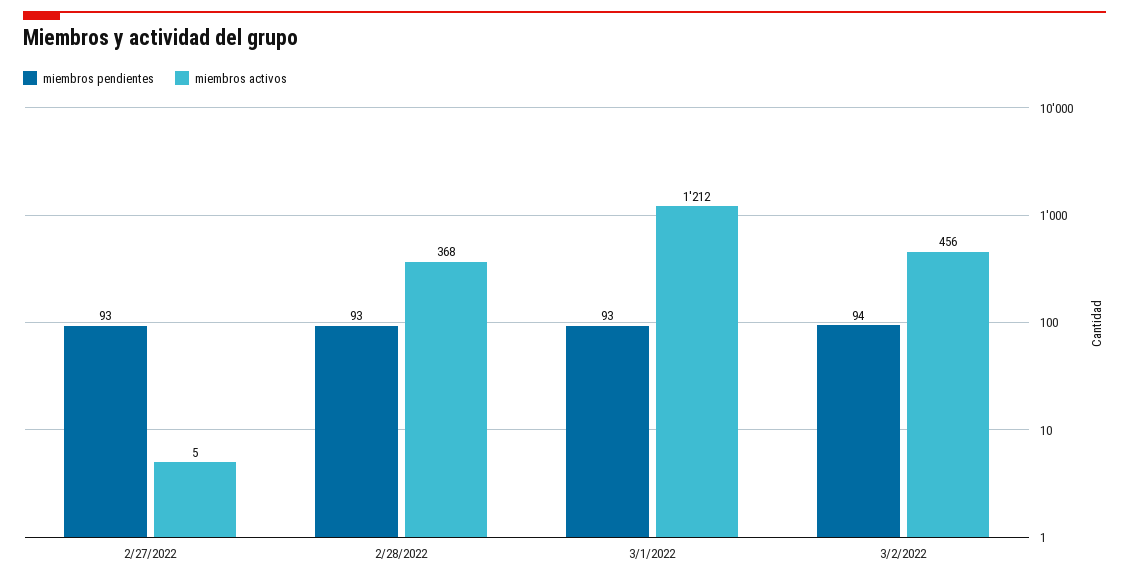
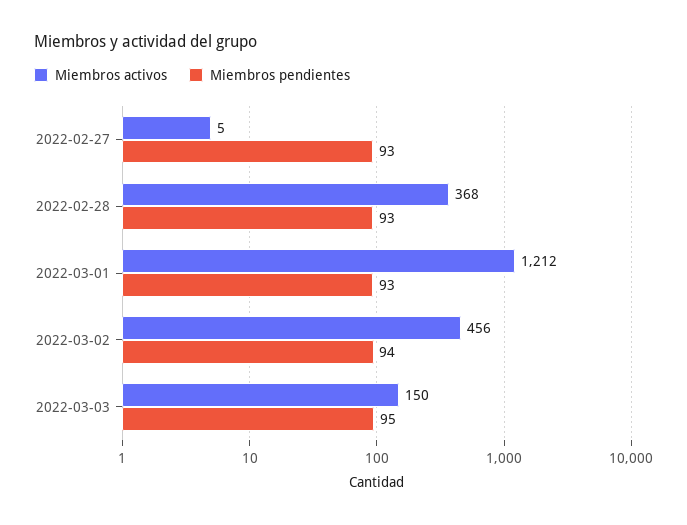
miembros activos, 2022-03-03: none -> 150
miembros pendientes, 2022-03-03: none -> 95

